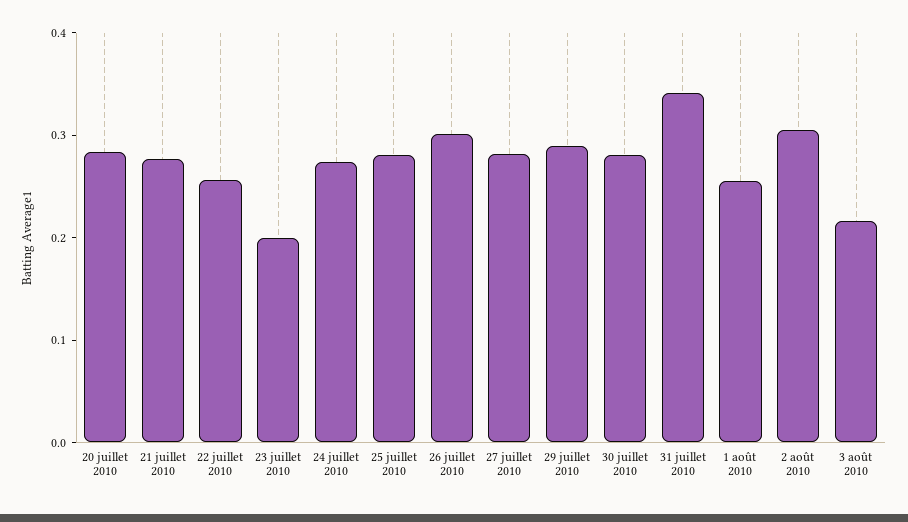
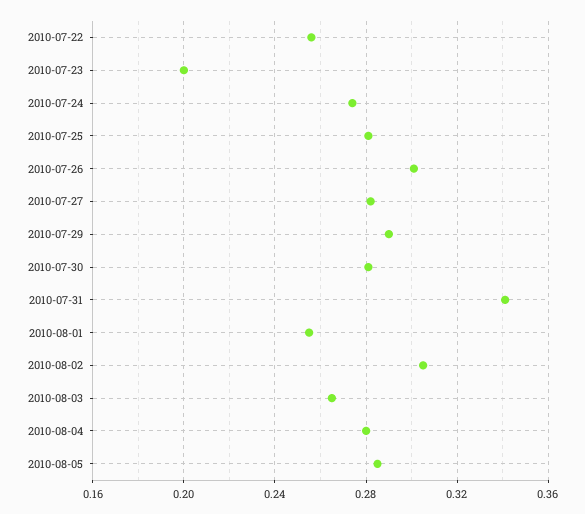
20 juillet 2010: 0.28 -> none
21 juillet 2010: 0.28 -> none
3 août 2010: 0.22 -> 0.265
2010-08-04: none -> 0.28
2010-08-05: none -> 0.285

